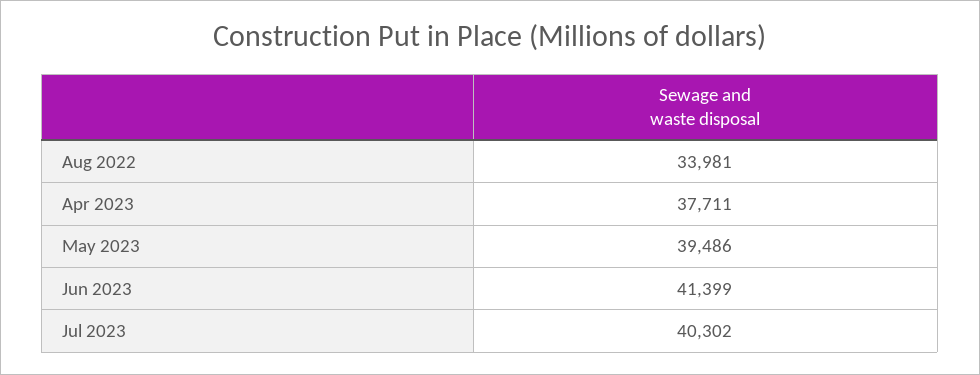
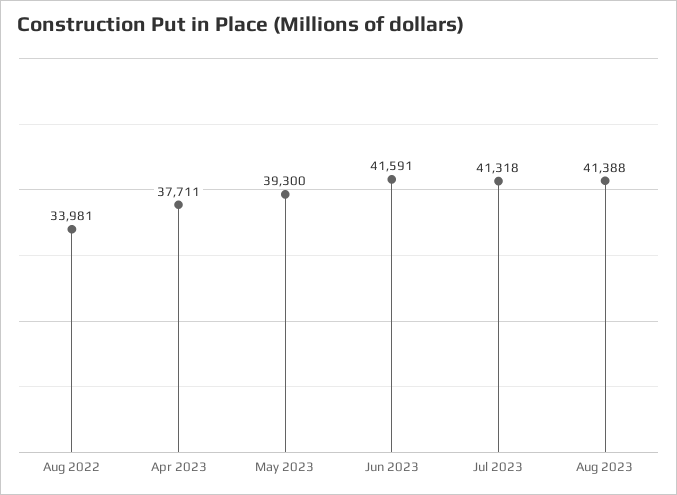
May 2023: 39486 -> 39300
Jun 2023: 41399 -> 41591
Jul 2023: 40302 -> 41318
Aug 2023: none -> 41388

